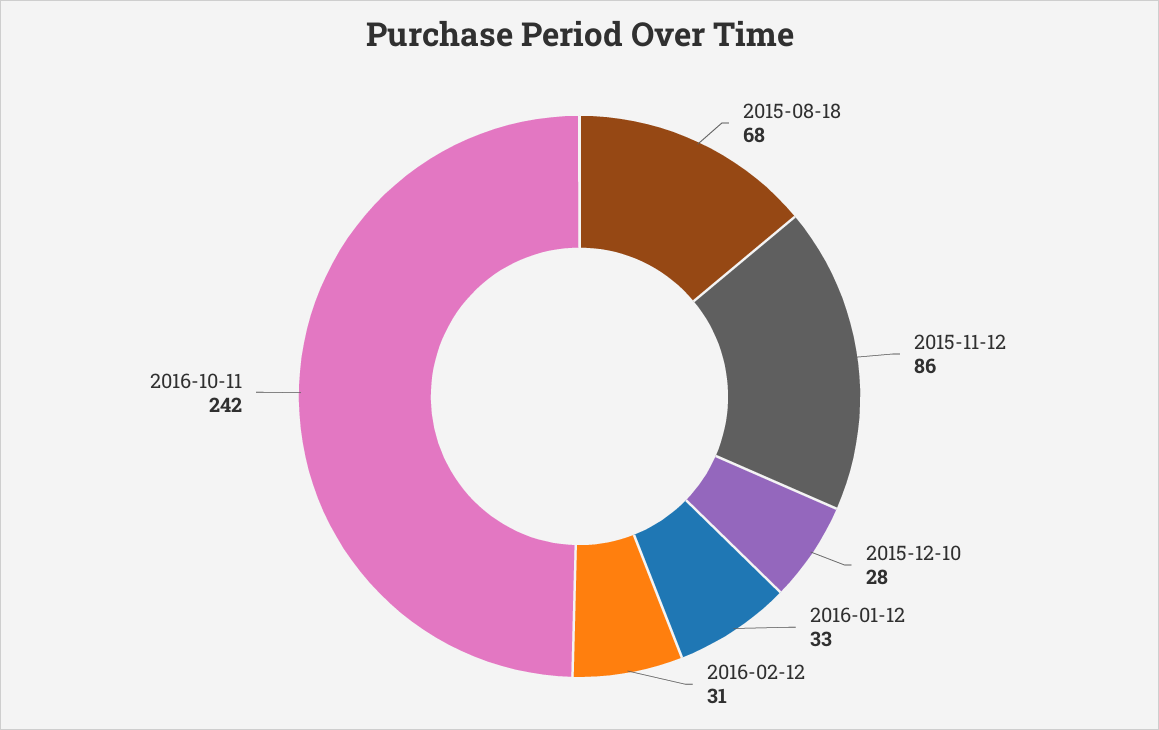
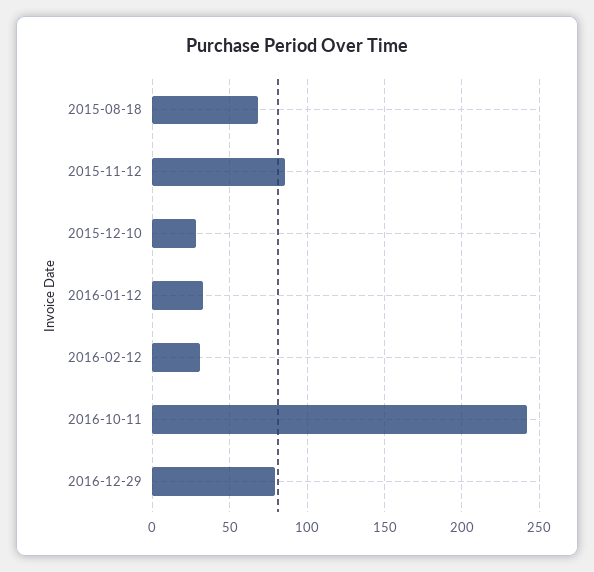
2016-12-29: none -> 80

